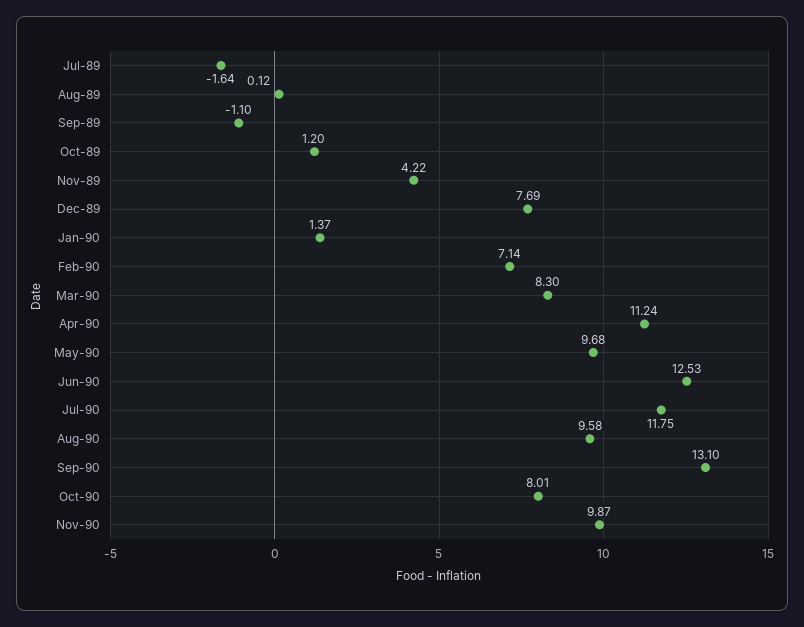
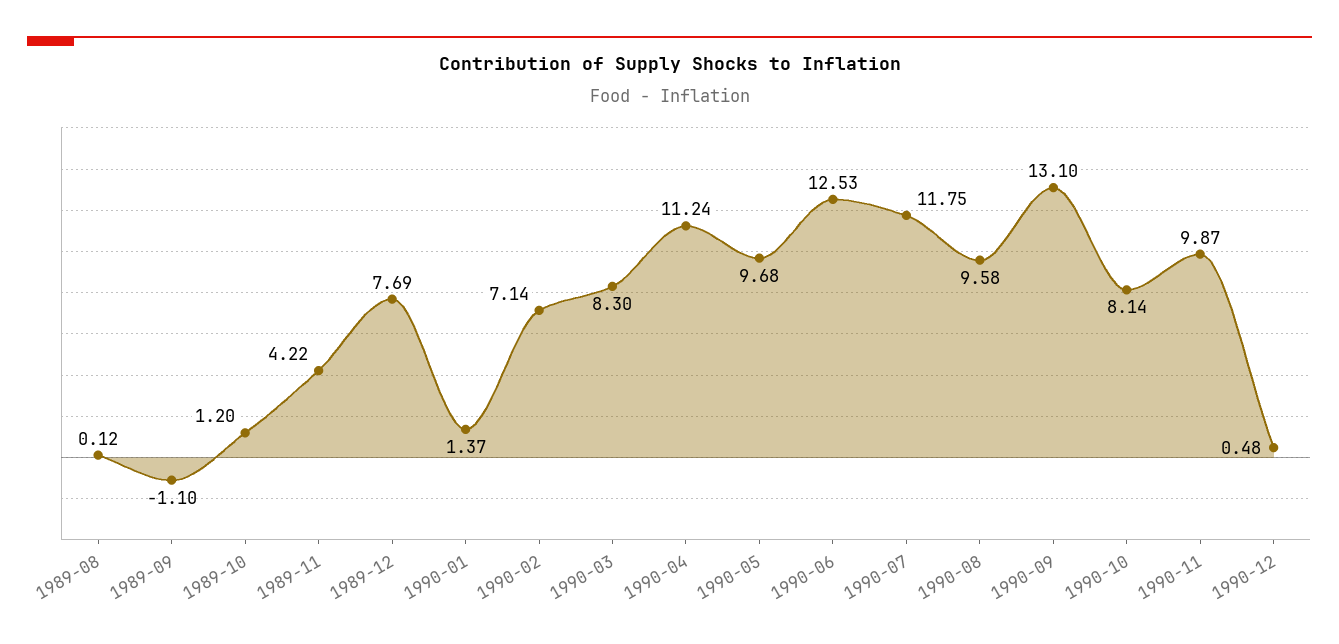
Jul-89: -1.64 -> none
Oct-90: 8.01 -> 8.14
1990-12: none -> 0.48

